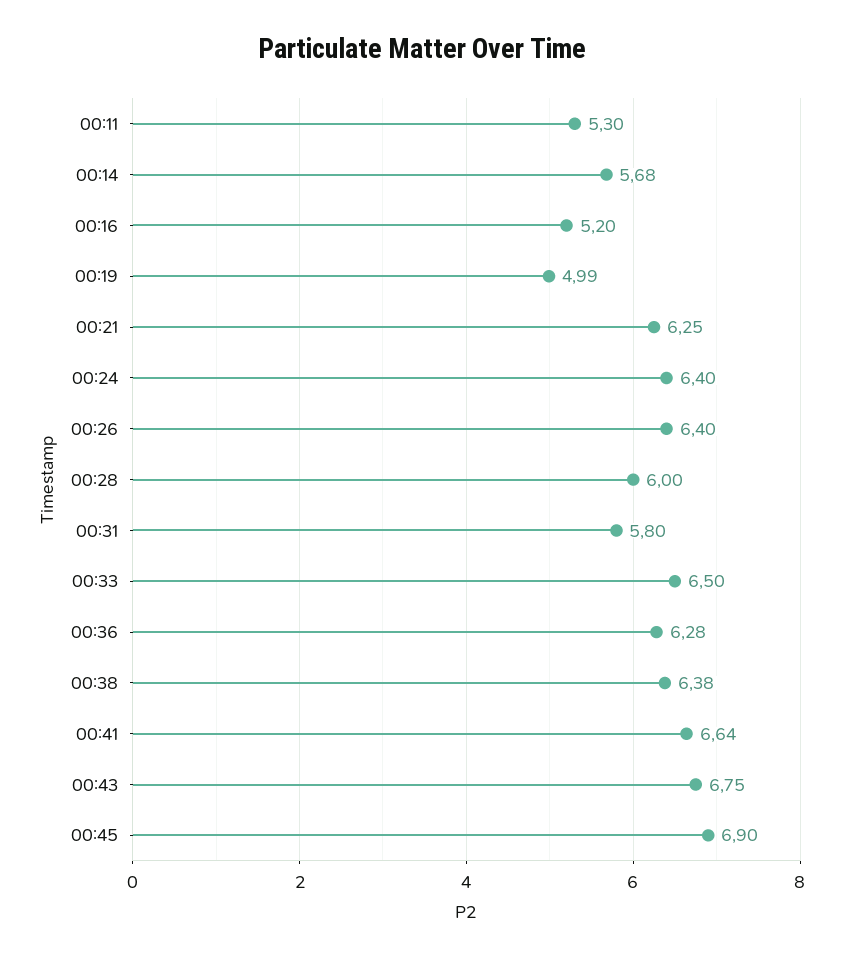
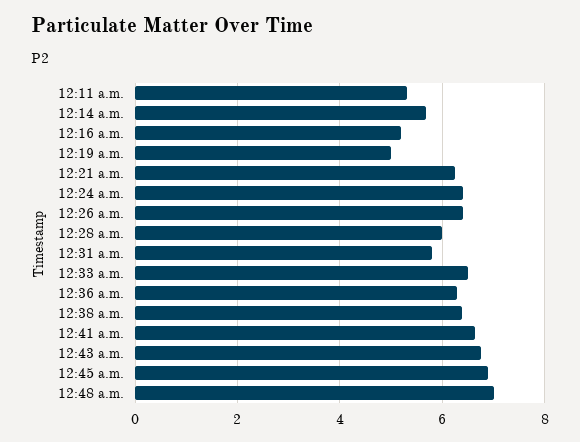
12:48 a.m.: none -> 7

